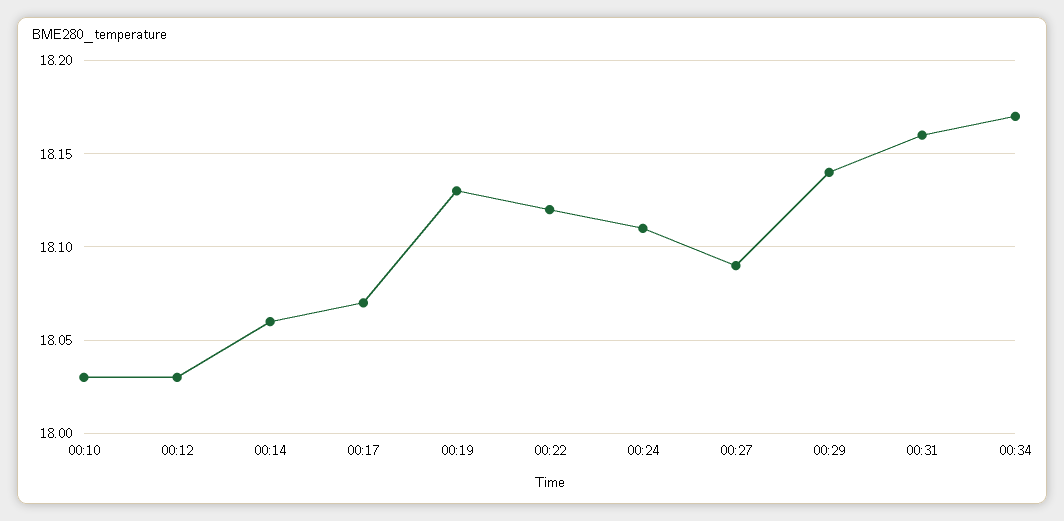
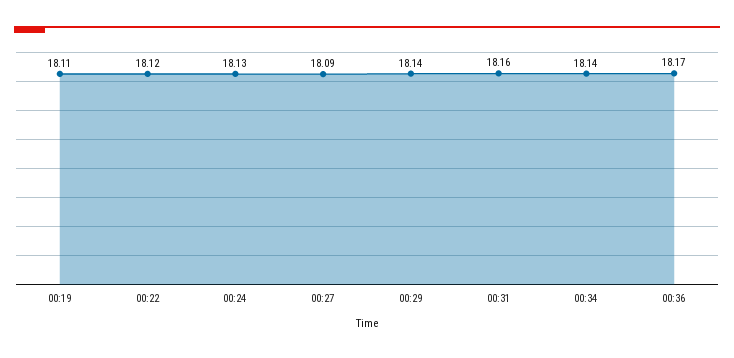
00:10: 18.03 -> none
00:12: 18.03 -> none
00:14: 18.06 -> none
00:17: 18.07 -> none
00:19: 18.13 -> 18.11
00:24: 18.11 -> 18.13
00:34: 18.17 -> 18.14
00:36: none -> 18.17

